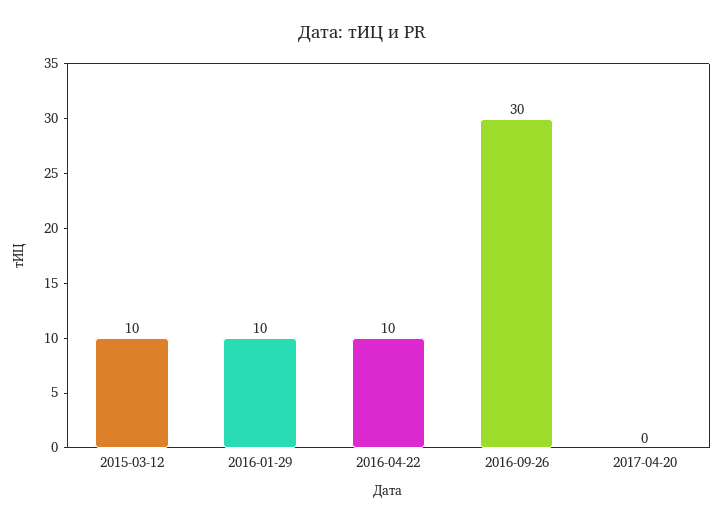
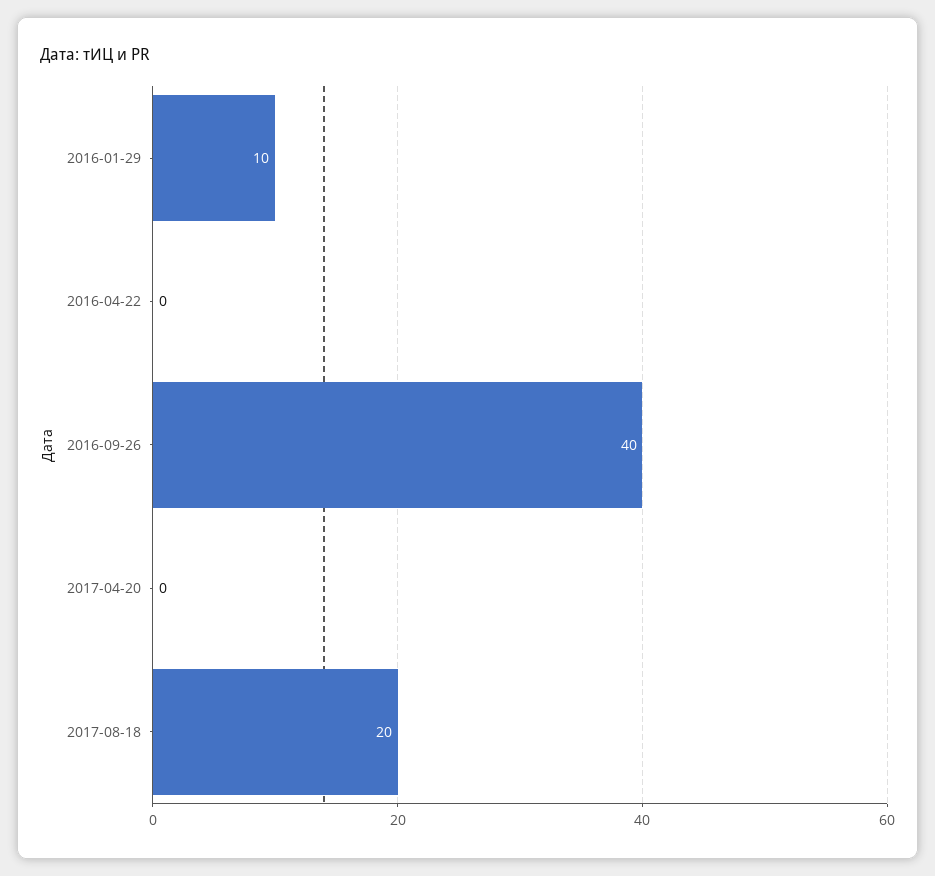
2015-03-12: 10 -> none
2016-04-22: 10 -> 0
2016-09-26: 30 -> 40
2017-08-18: none -> 20

